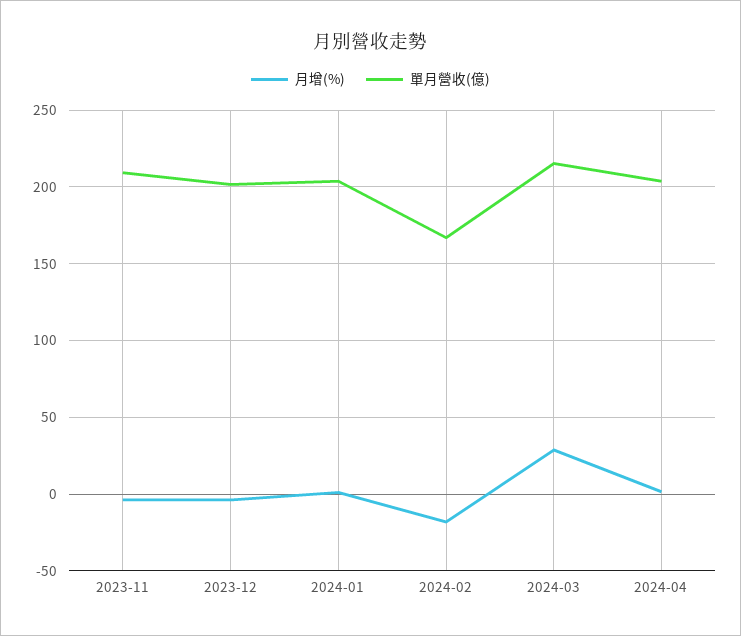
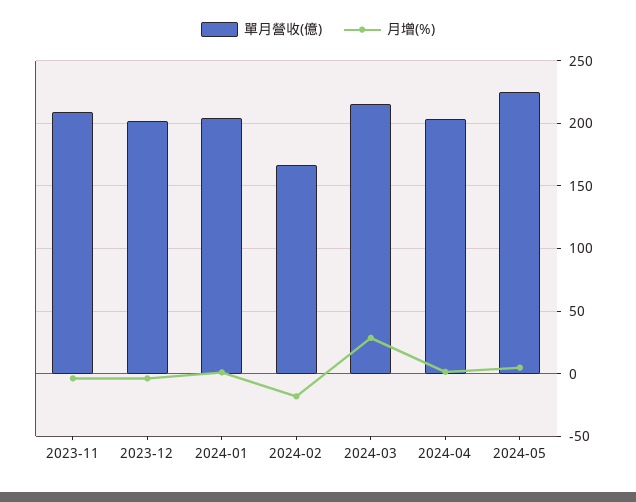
單月營收(億), 2024-05: none -> 225
月增(%), 2024-05: none -> 5

